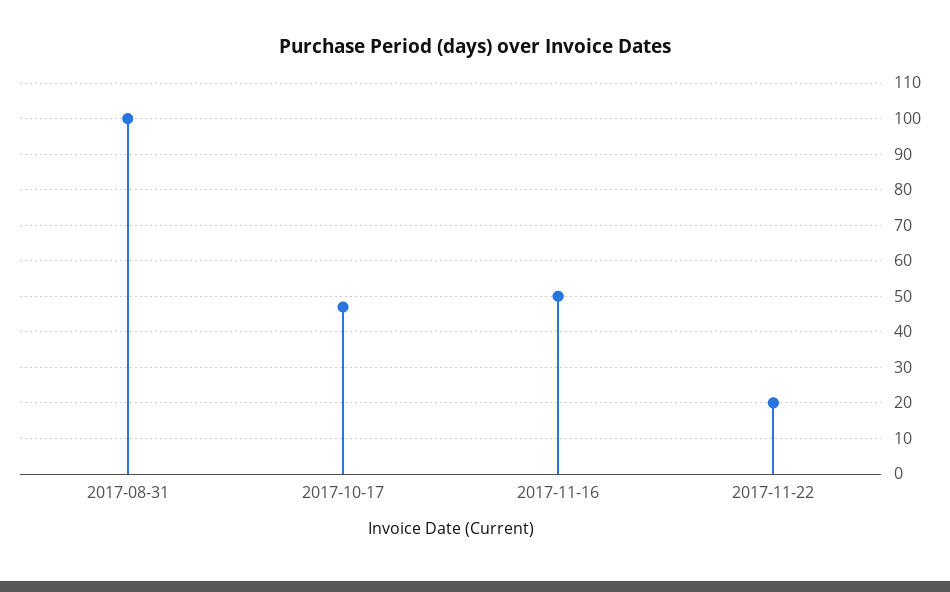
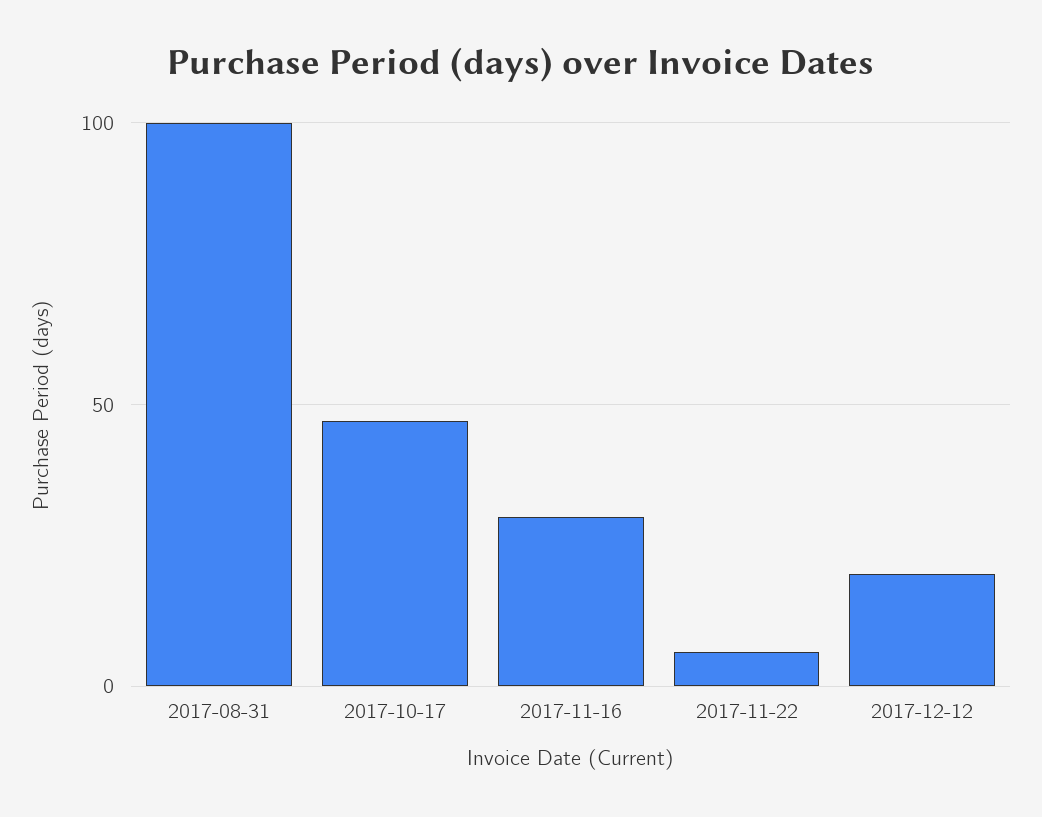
2017-11-16: 50 -> 30
2017-11-22: 20 -> 5
2017-12-12: none -> 20

